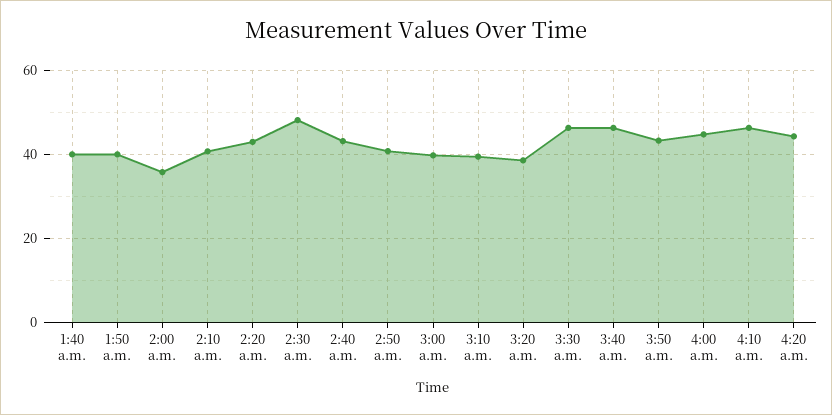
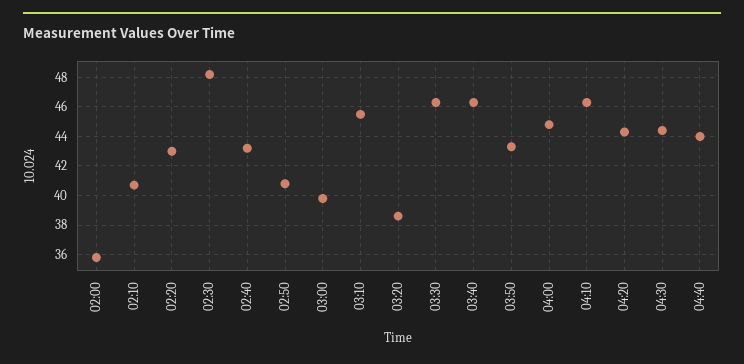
1:40 a.m.: 40 -> none
1:50 a.m.: 40 -> none
3:10 a.m.: 40 -> 45.5
04:30: none -> 44.5
04:40: none -> 44

